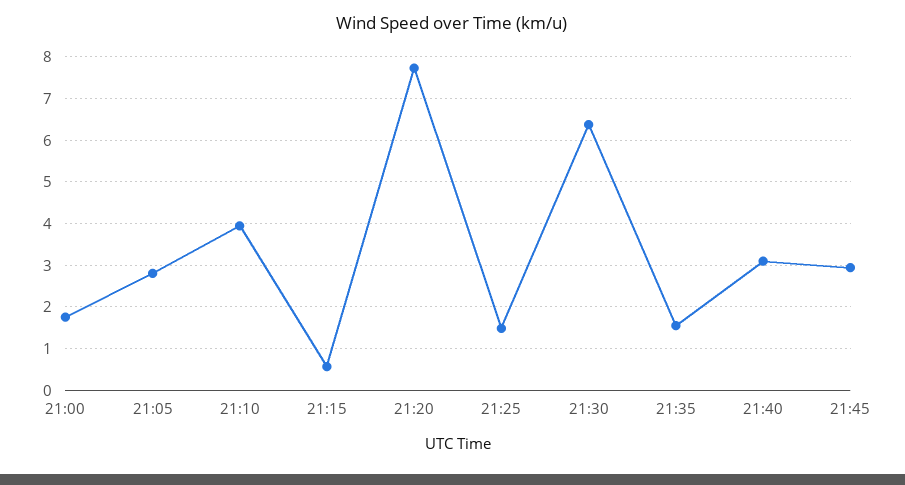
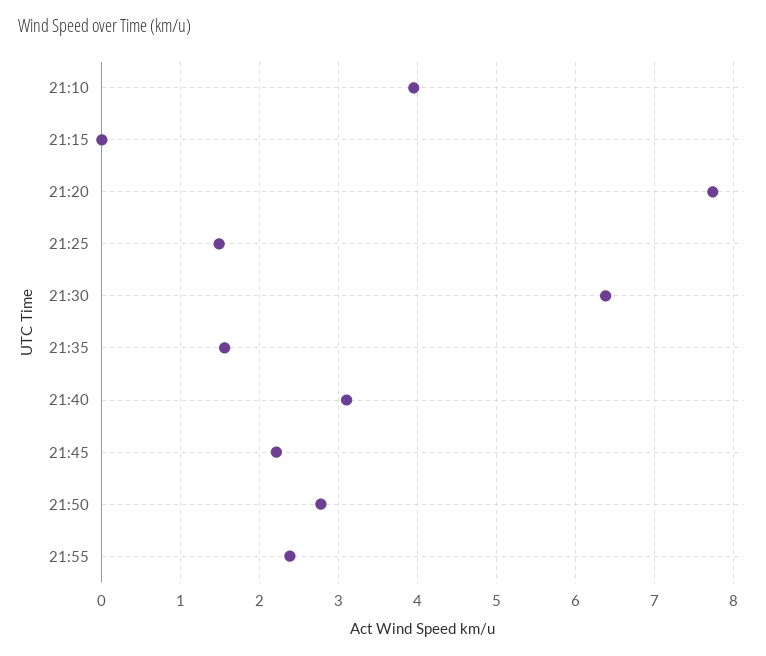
21:00: 1.8 -> none
21:05: 2.8 -> none
21:15: 0.6 -> 0
21:45: 3 -> 2.2
21:50: none -> 2.8
21:55: none -> 2.4

